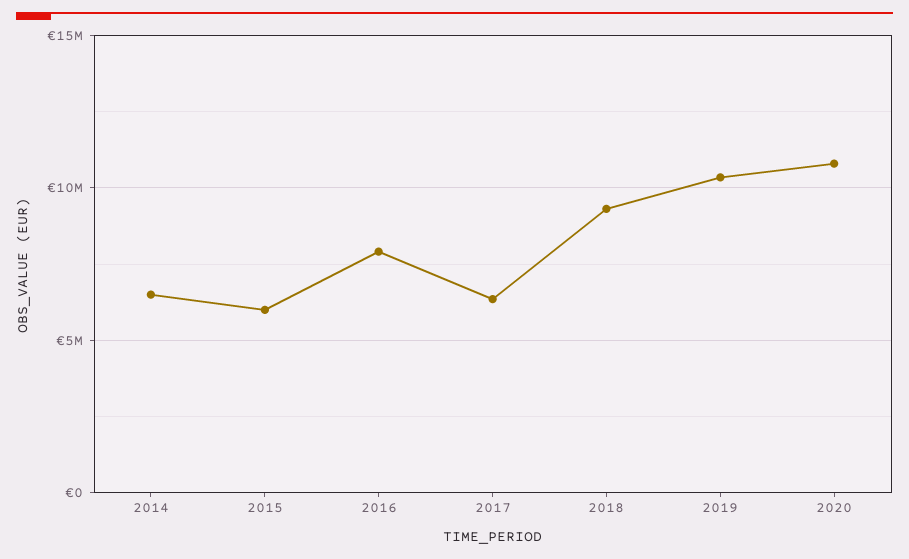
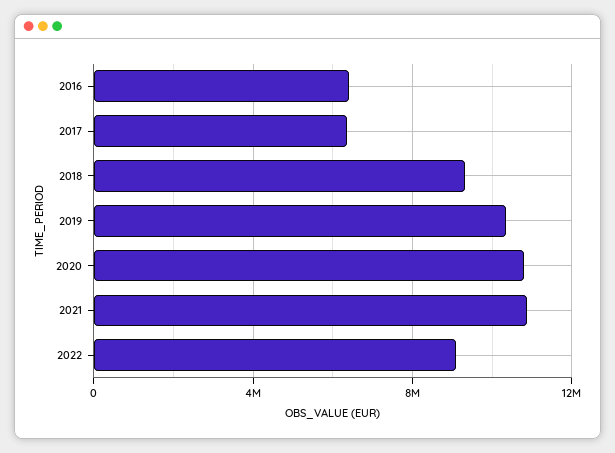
2014: 6500000 -> none
2015: 6000000 -> none
2016: 8000000 -> 6500000
2021: none -> 11000000
2022: none -> 9000000

